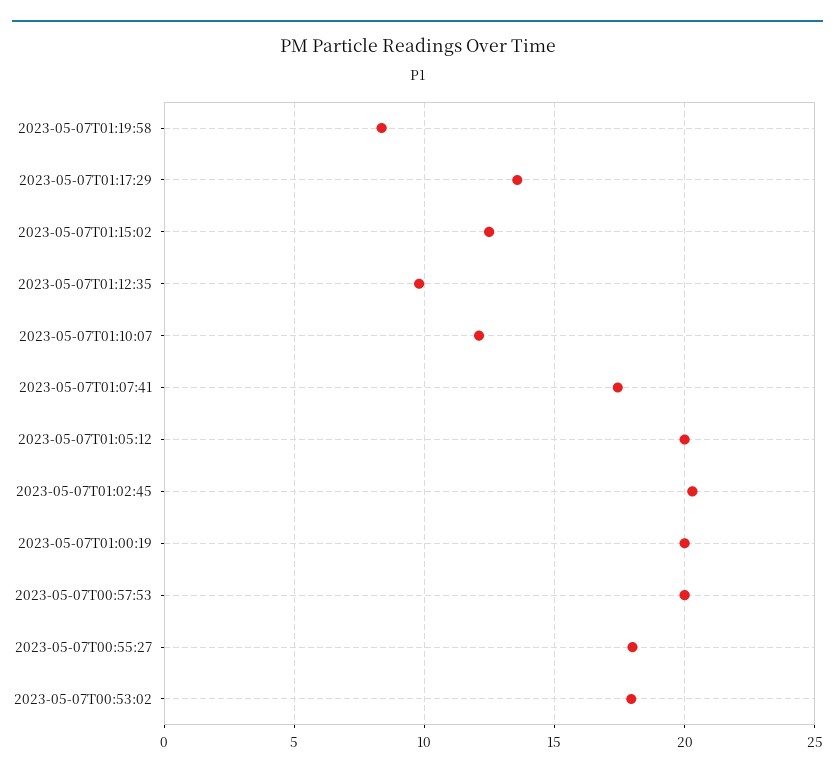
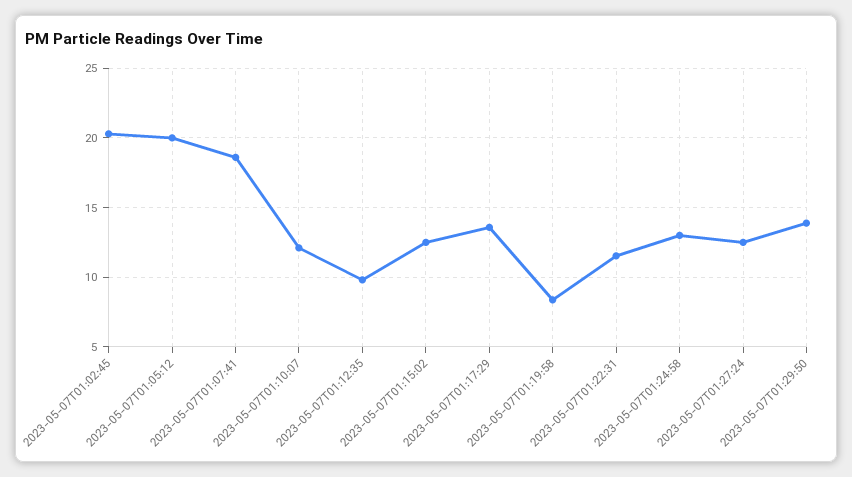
2023-05-07T01:07:41: 17.5 -> 18.5
2023-05-07T01:00:19: 20 -> none
2023-05-07T00:57:53: 20 -> none
2023-05-07T00:55:27: 18 -> none
2023-05-07T00:53:02: 18 -> none
2023-05-07T01:22:31: none -> 11.5
2023-05-07T01:24:58: none -> 13
2023-05-07T01:27:24: none -> 12.5
2023-05-07T01:29:50: none -> 14

